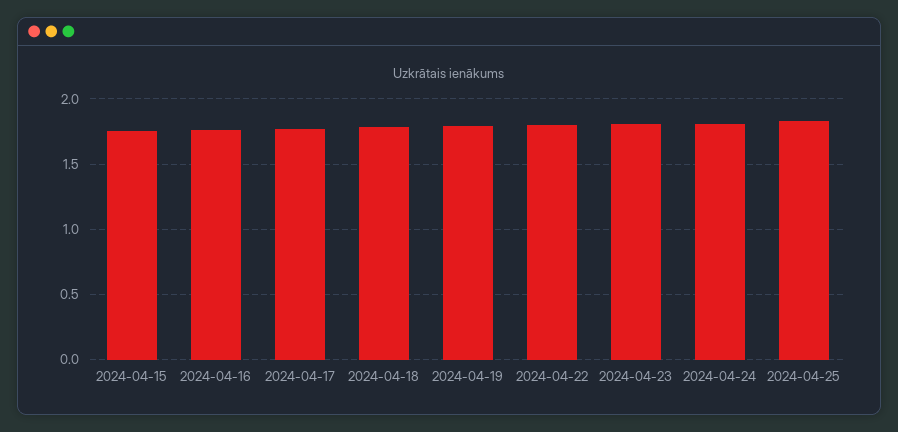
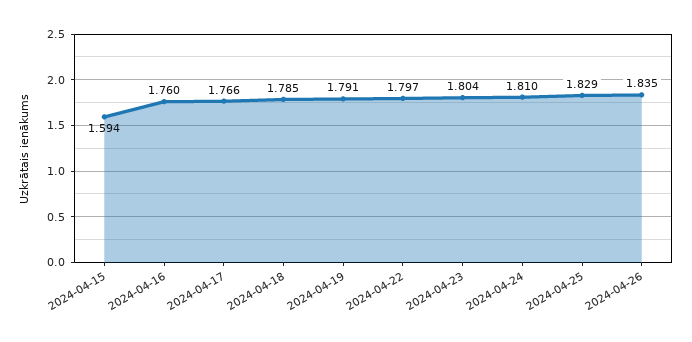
2024-04-15: 1.75 -> 1.594
2024-04-26: none -> 1.835

